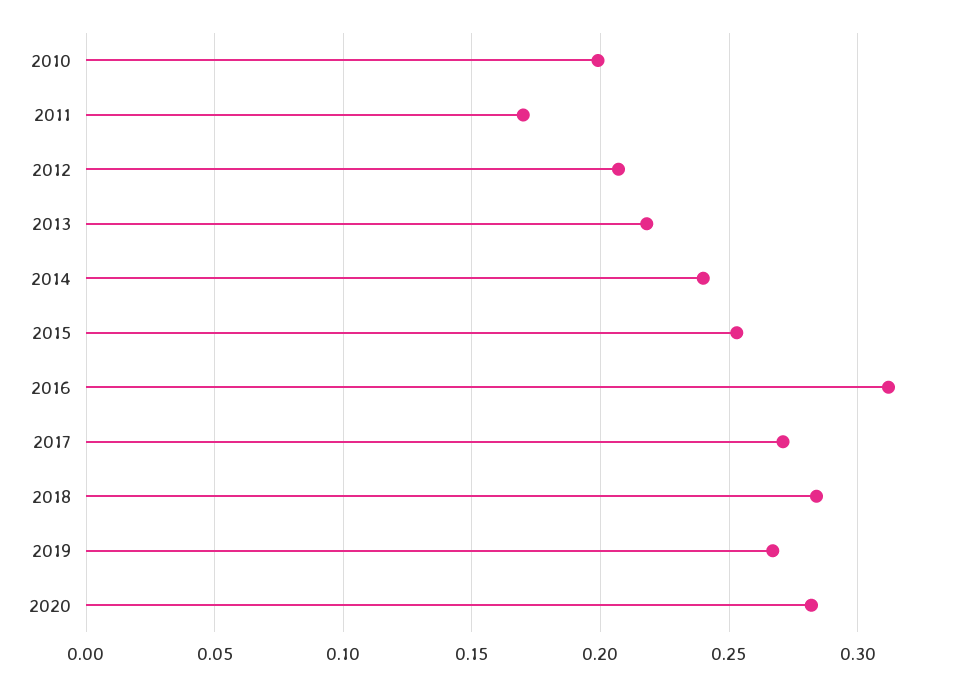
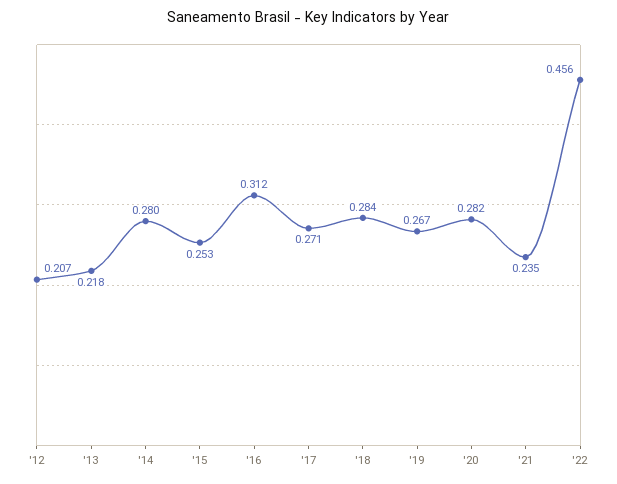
2010: 0.2 -> none
2011: 0.17 -> none
2014: 0.24 -> 0.28
'21: none -> 0.235
'22: none -> 0.456

